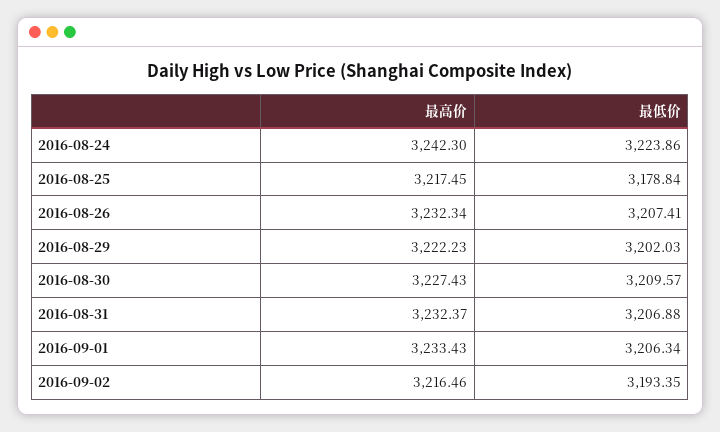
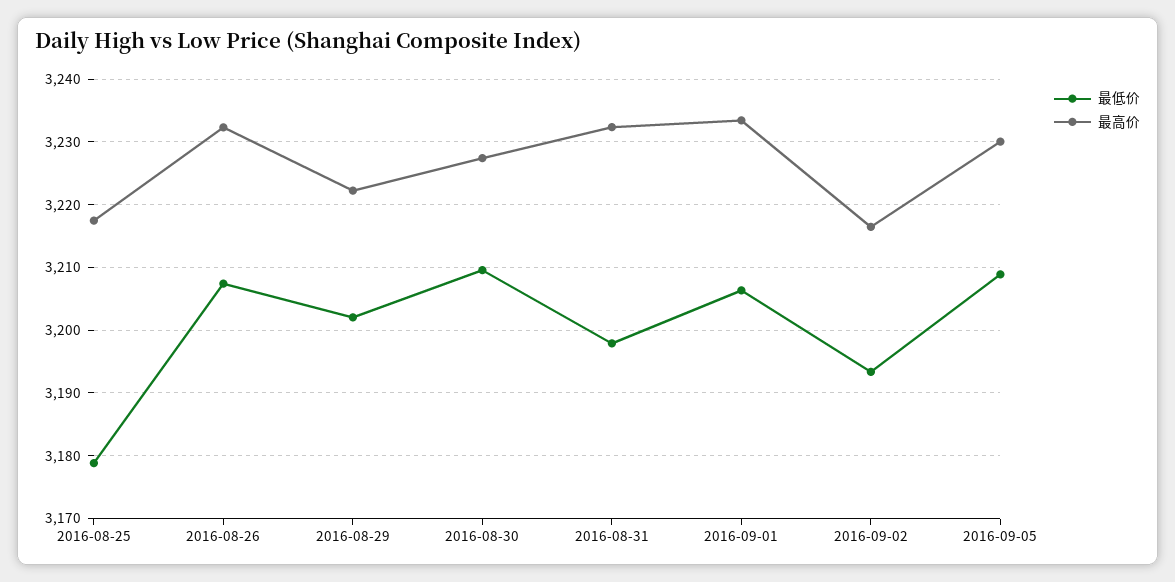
最高价, 2016-08-24: 3242.3 -> none
最低价, 2016-08-24: 3223.86 -> none
最低价, 2016-08-31: 3206.88 -> 3198
最低价, 2016-09-05: none -> 3209
最高价, 2016-09-05: none -> 3230

